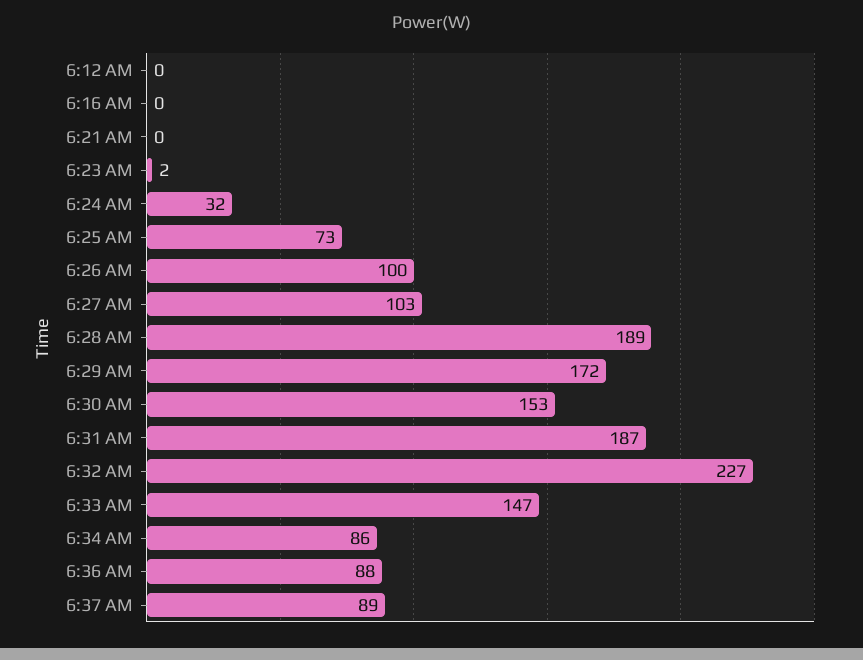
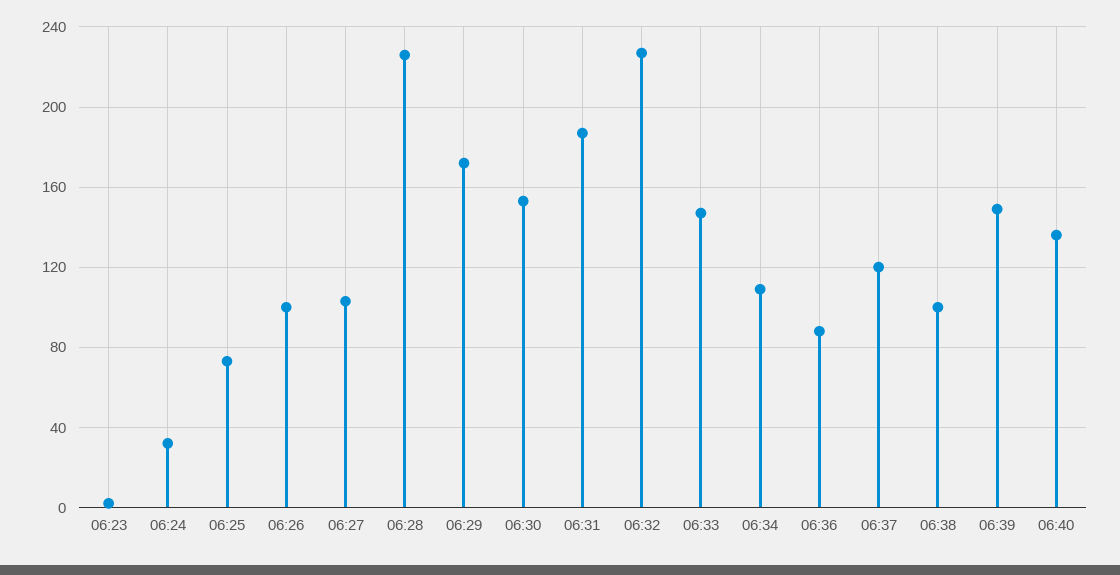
6:12 AM: 0 -> none
6:16 AM: 0 -> none
6:21 AM: 0 -> none
6:28 AM: 189 -> 225
6:34 AM: 86 -> 110
6:37 AM: 89 -> 120
06:38: none -> 100
06:39: none -> 150
06:40: none -> 135

